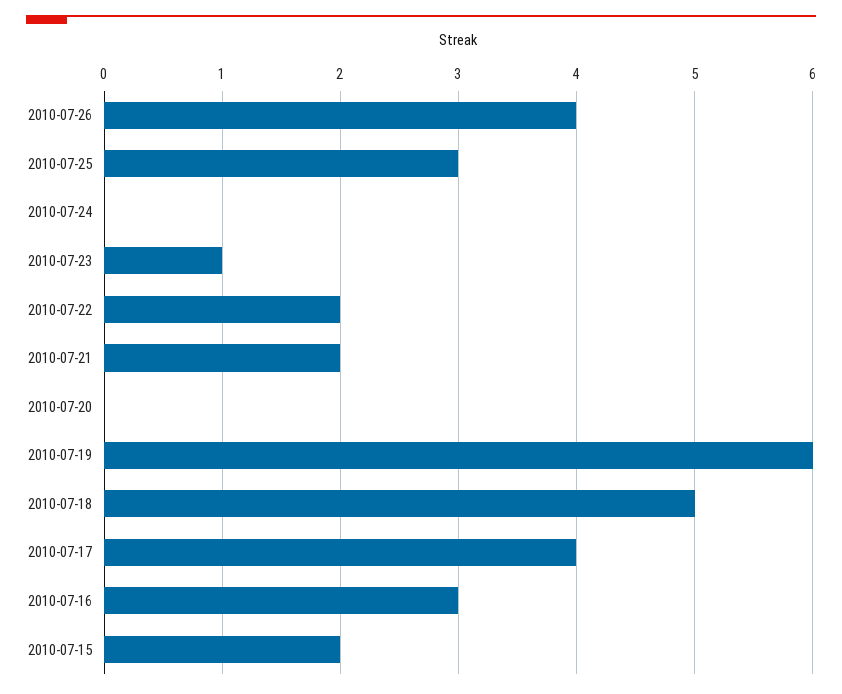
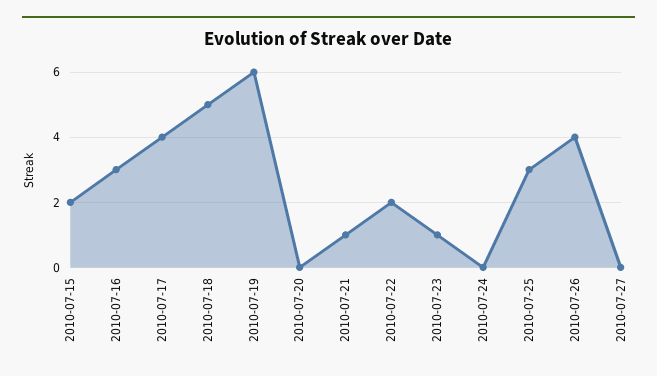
2010-07-21: 2 -> 1
2010-07-27: none -> 0

